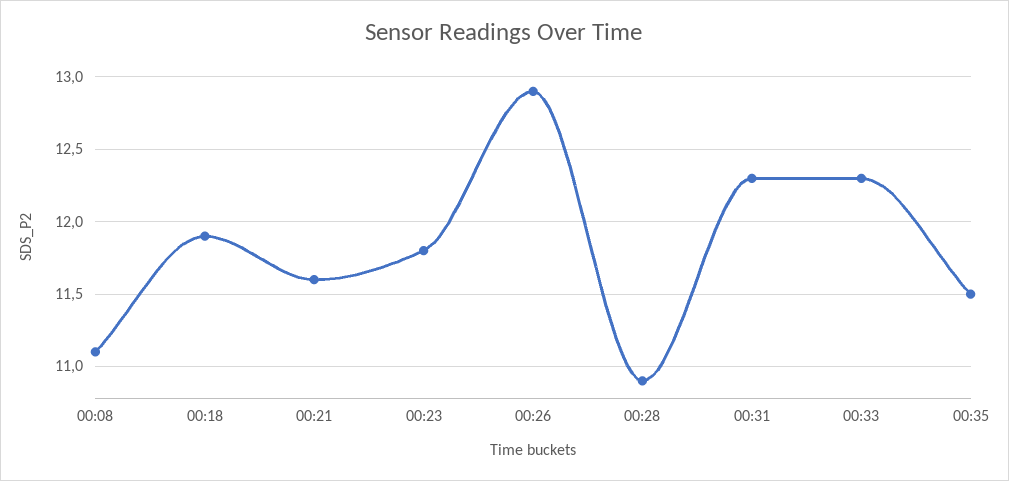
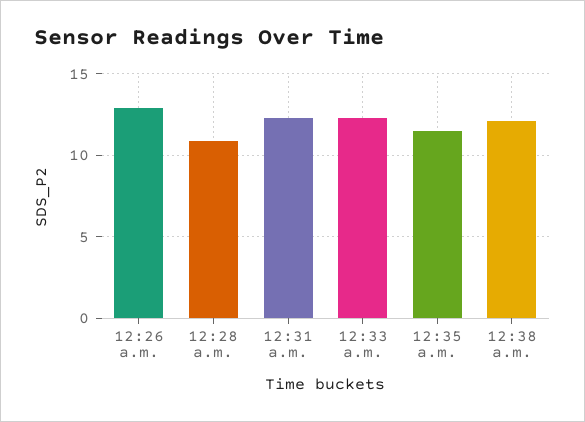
00:08: 11.1 -> none
00:18: 11.9 -> none
00:21: 11.6 -> none
00:23: 11.8 -> none
12:38 a.m.: none -> 12

